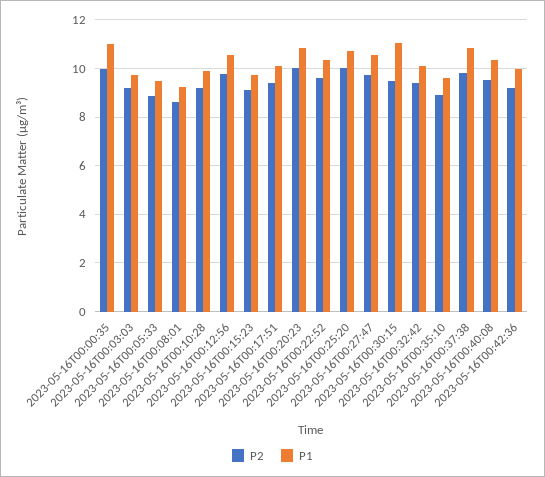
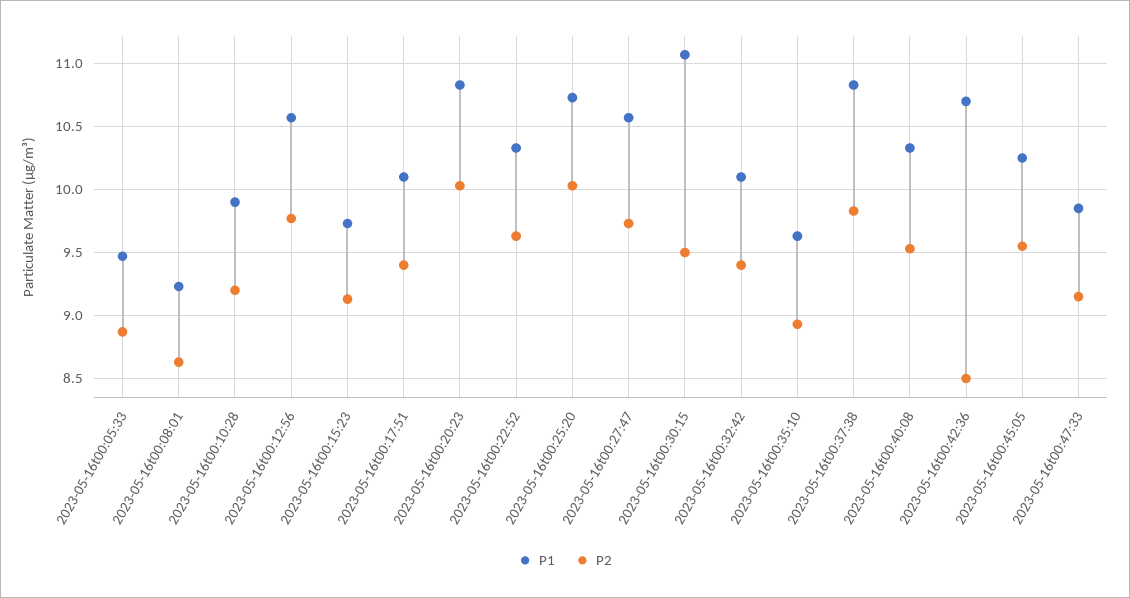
P2, 2023-05-16T00:00:35: 10 -> none
P1, 2023-05-16T00:00:35: 11 -> none
P2, 2023-05-16T00:03:03: 9.25 -> none
P1, 2023-05-16T00:03:03: 9.75 -> none
P2, 2023-05-16T00:42:36: 9.25 -> 8.5
P1, 2023-05-16T00:42:36: 10 -> 10.7
P1, 2023-05-16t00:45:05: none -> 10.25
P2, 2023-05-16t00:45:05: none -> 9.55
P1, 2023-05-16t00:47:33: none -> 9.85
P2, 2023-05-16t00:47:33: none -> 9.15

